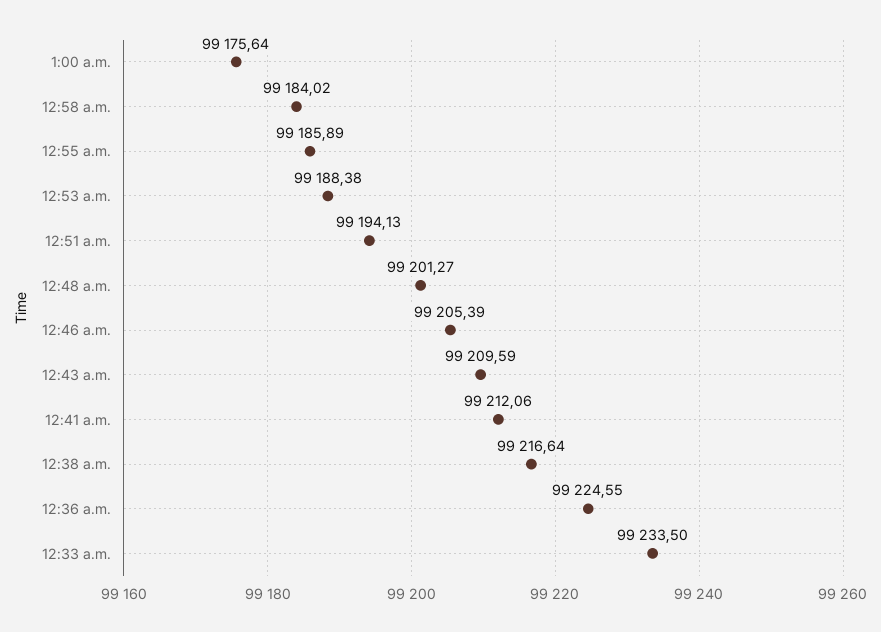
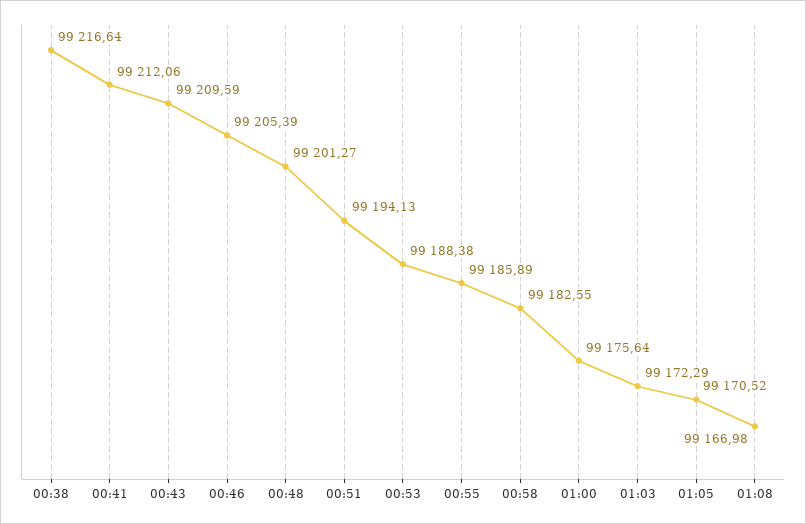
12:58 a.m.: 99184.02 -> 99182.55
12:36 a.m.: 99224.55 -> none
12:33 a.m.: 99233.5 -> none
01:03: none -> 99172.29
01:05: none -> 99170.52
01:08: none -> 99166.98

